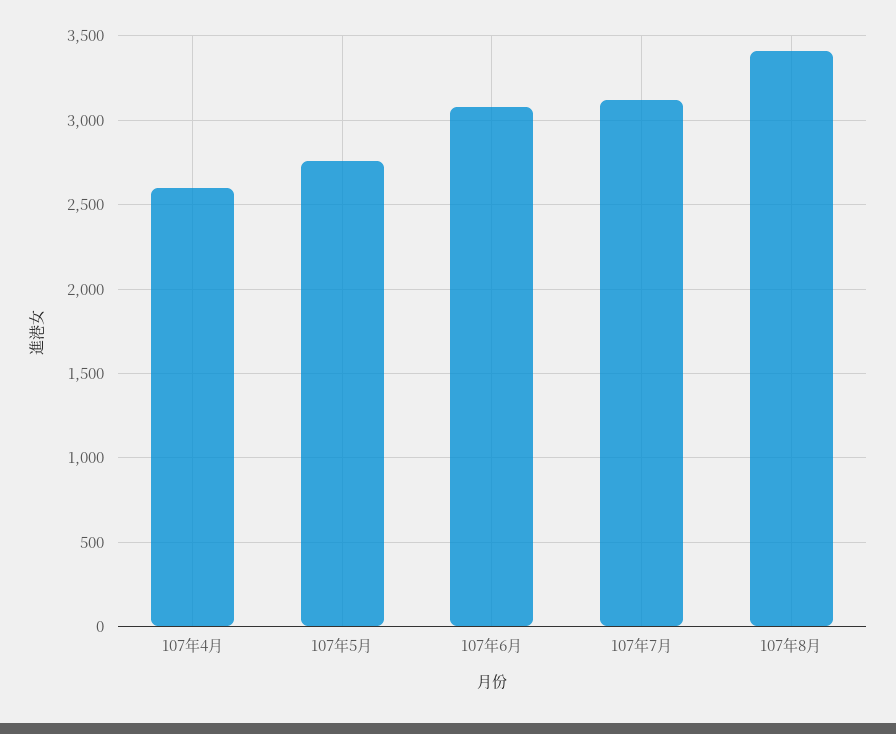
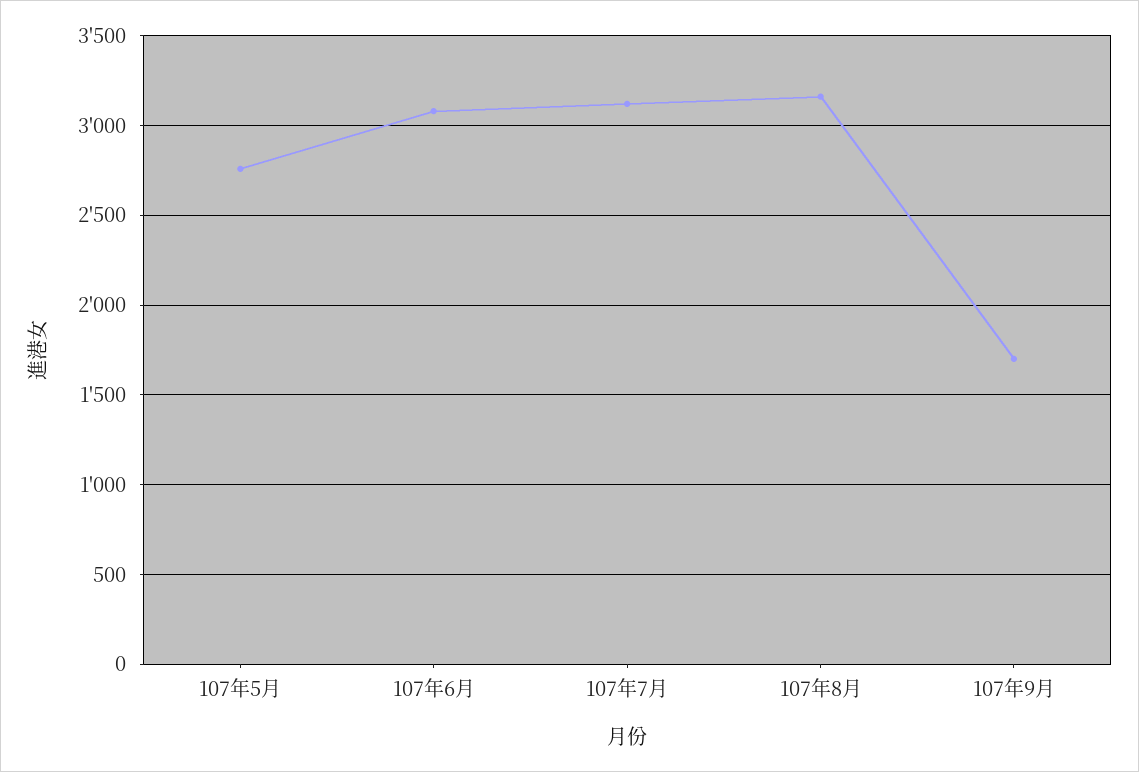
107年4月: 2600 -> none
107年8月: 3400 -> 3150
107年9月: none -> 1700

